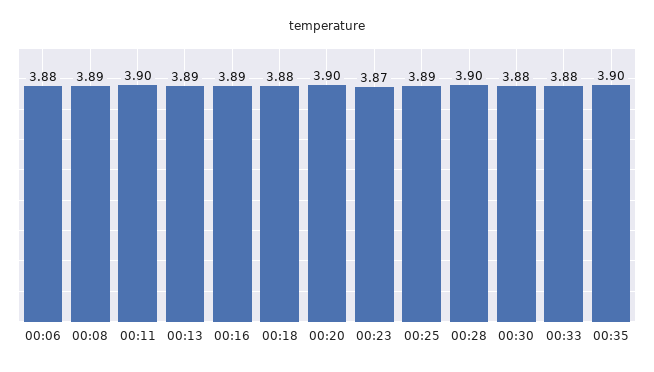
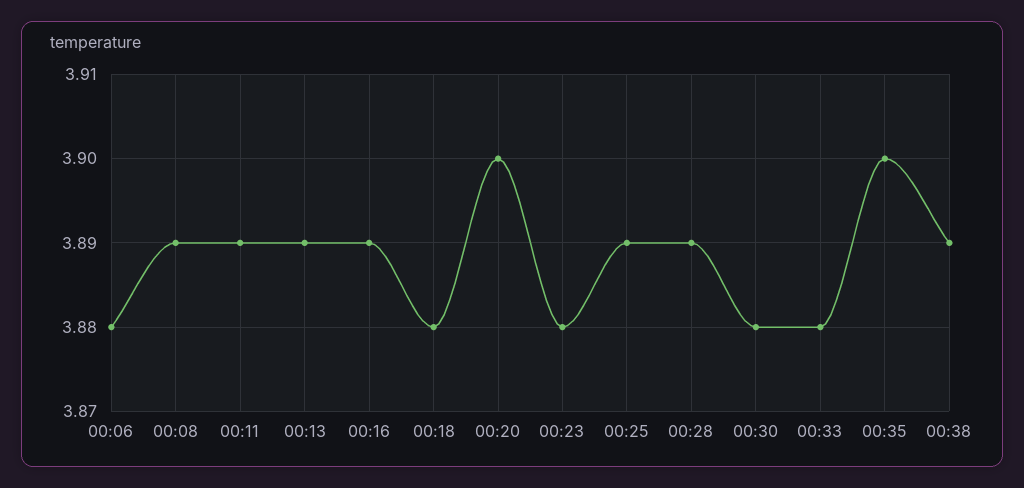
00:11: 3.9 -> 3.89
00:23: 3.87 -> 3.88
00:28: 3.9 -> 3.89
00:38: none -> 3.89

